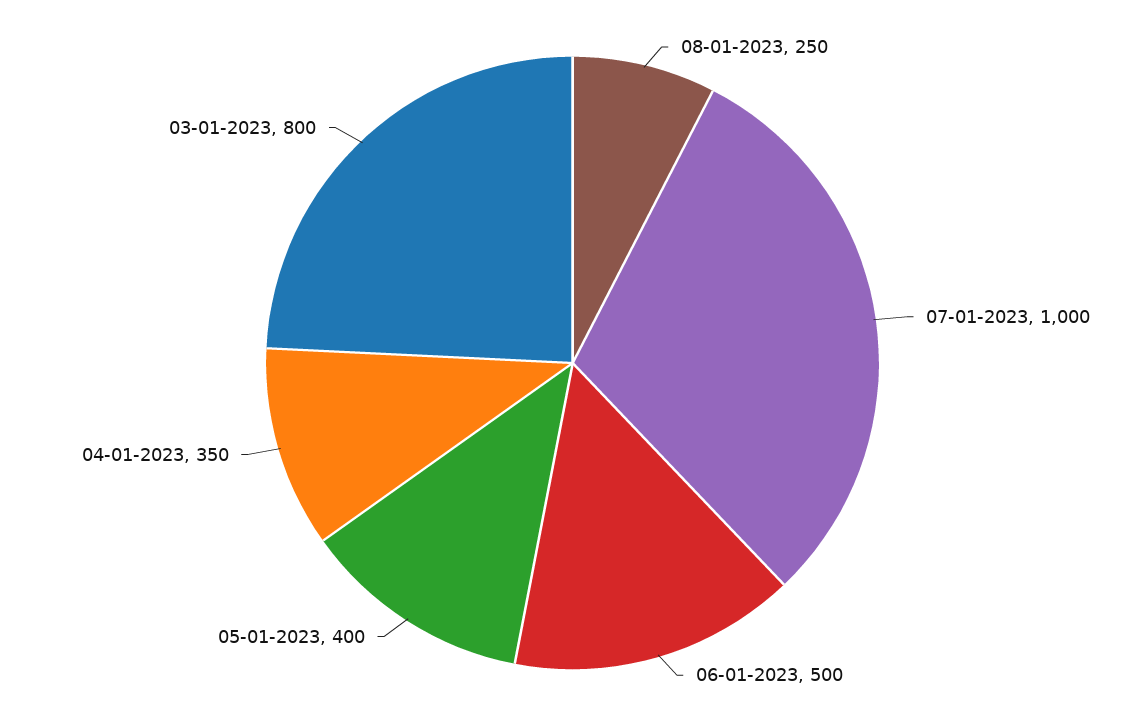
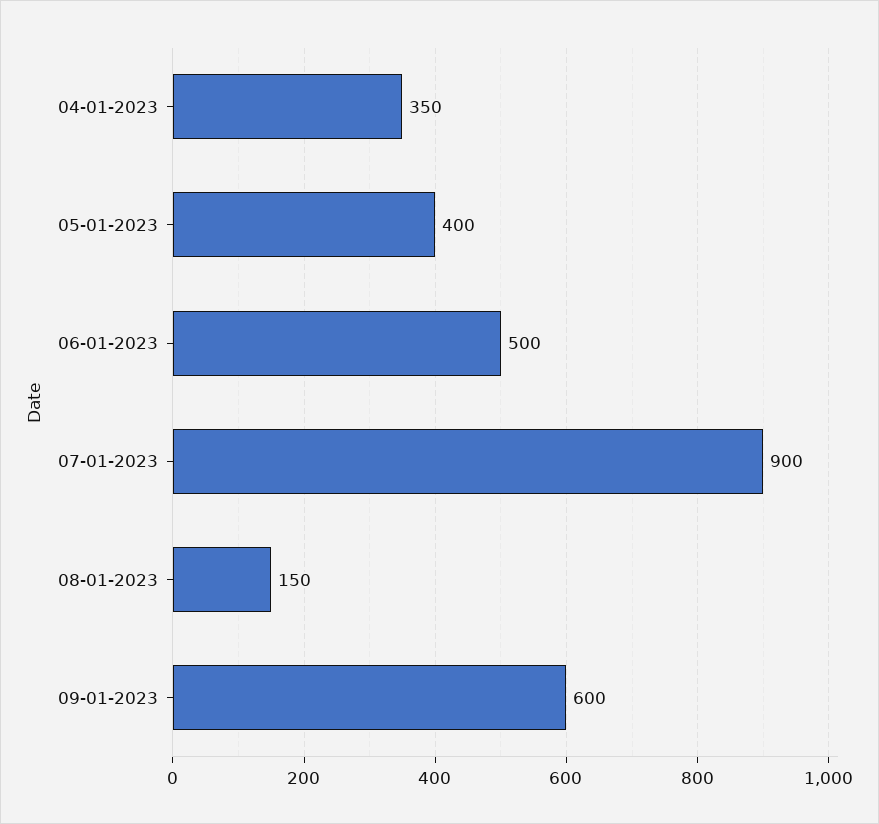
08-01-2023: 250 -> 150
07-01-2023: 1000 -> 900
03-01-2023: 800 -> none
09-01-2023: none -> 600

